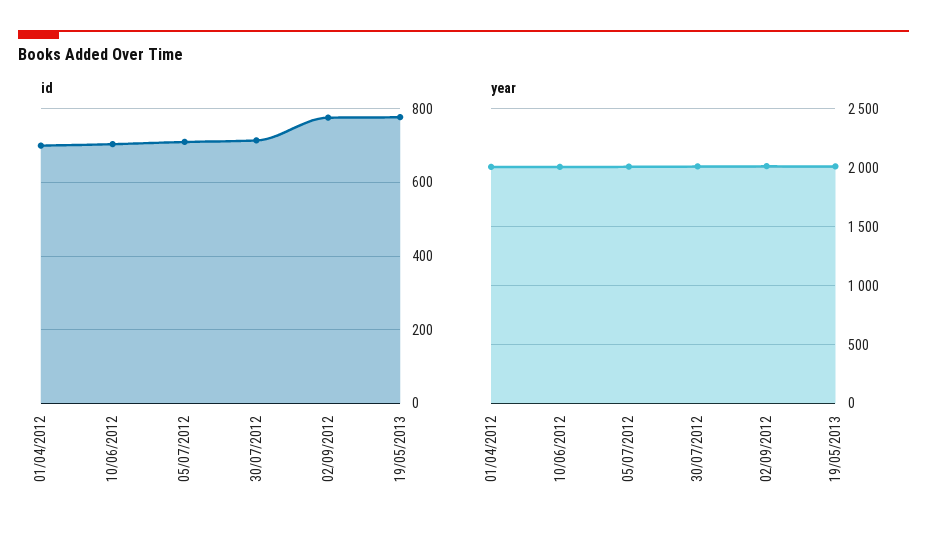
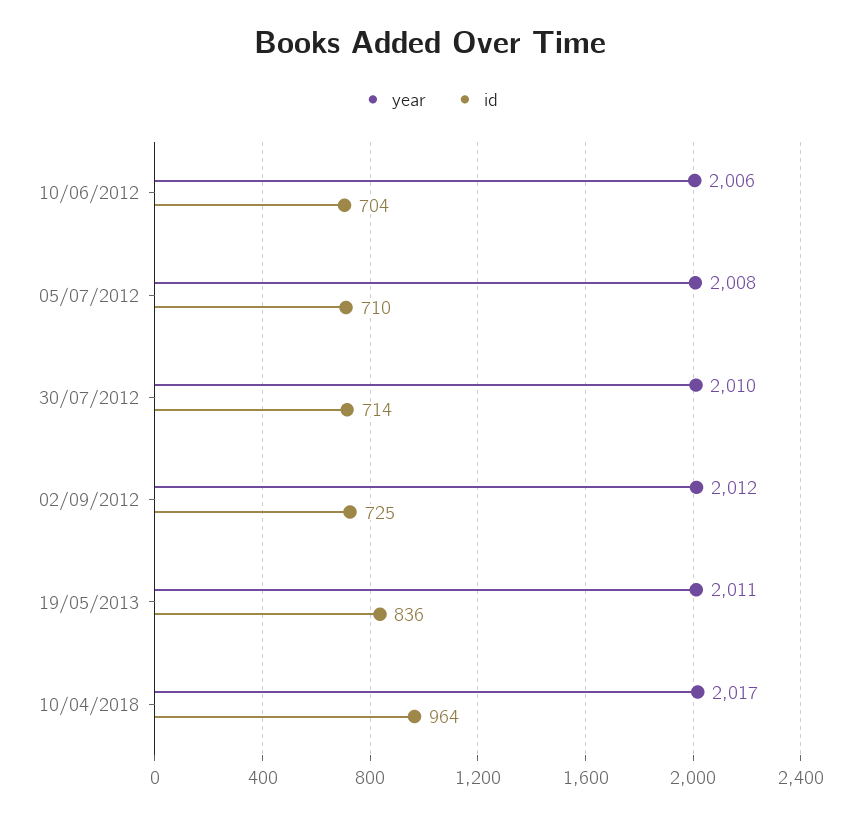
id, 01/04/2012: 700 -> none
id, 02/09/2012: 780 -> 725
id, 19/05/2013: 780 -> 836
year, 01/04/2012: 2000 -> none
year, 10/04/2018: none -> 2017
id, 10/04/2018: none -> 964

